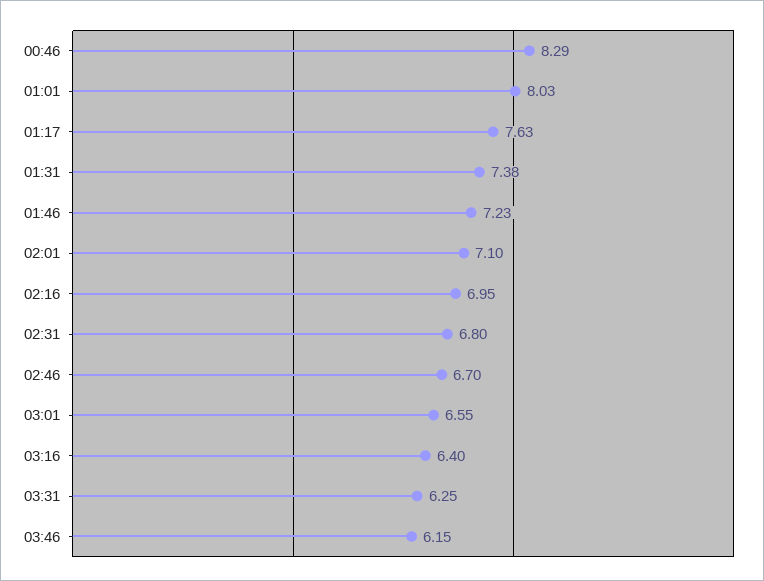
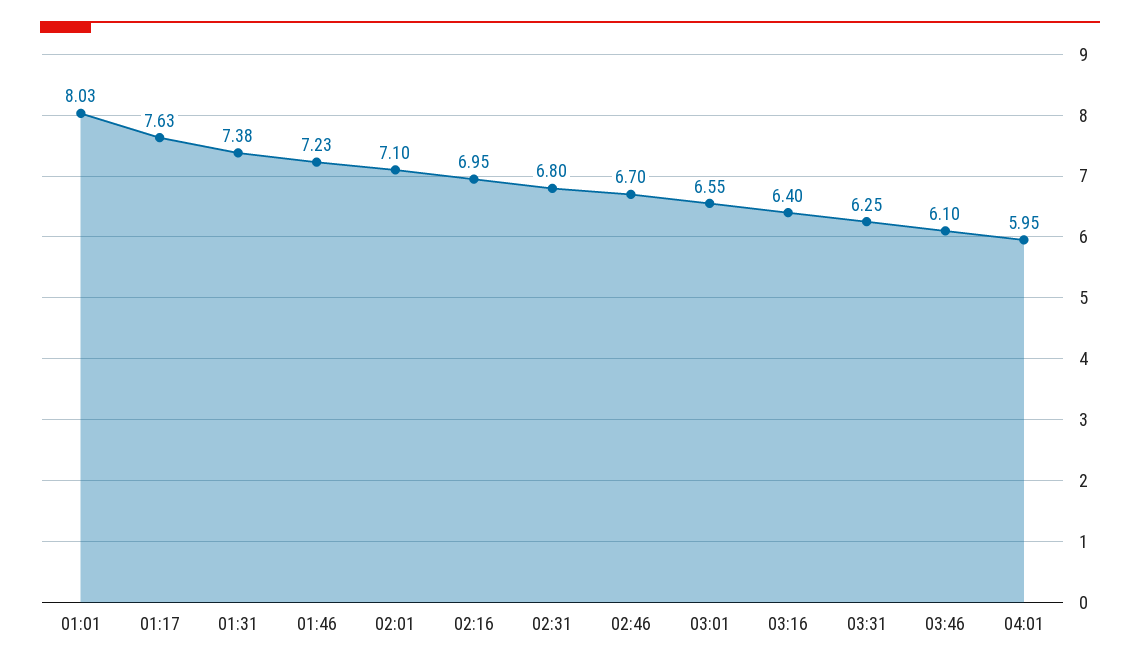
00:46: 8.29 -> none
03:46: 6.15 -> 6.1
04:01: none -> 5.95

